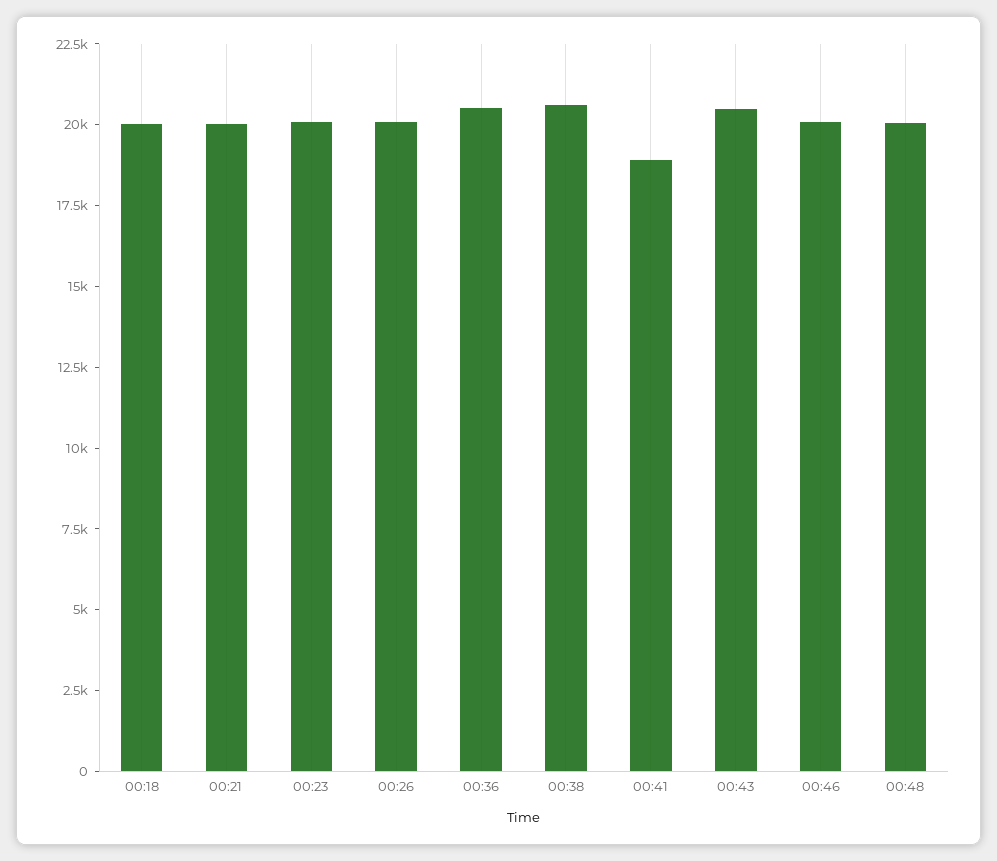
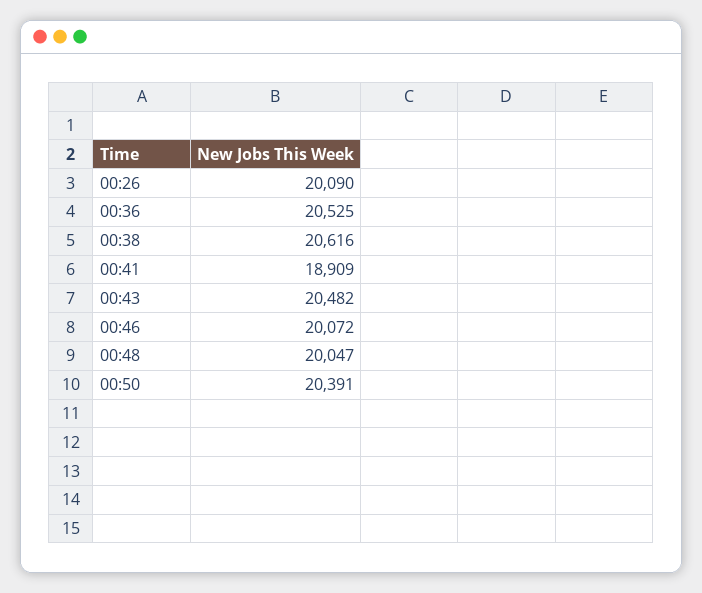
00:18: 20000 -> none
00:21: 20000 -> none
00:23: 20000 -> none
00:50: none -> 20391

